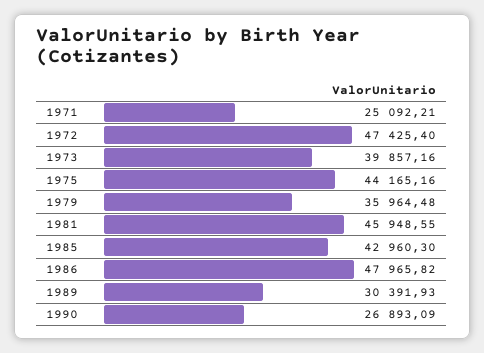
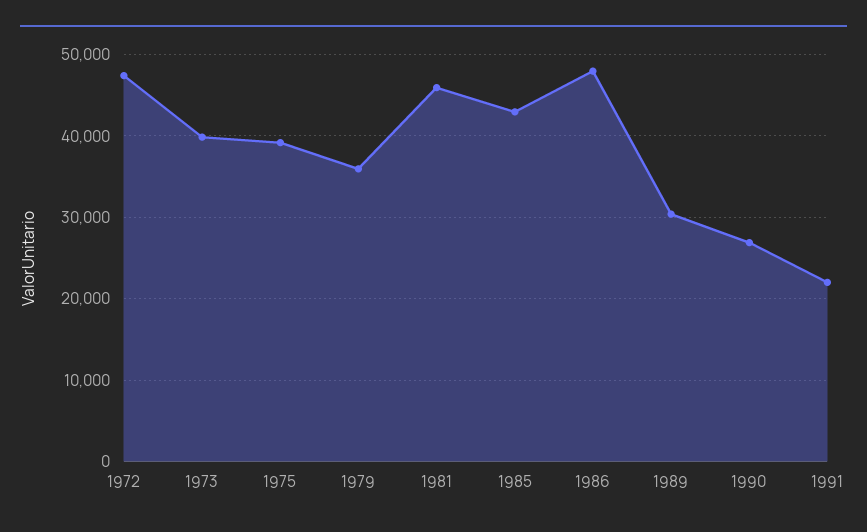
1971: 25092.21 -> none
1975: 44165.16 -> 39000
1991: none -> 22000

